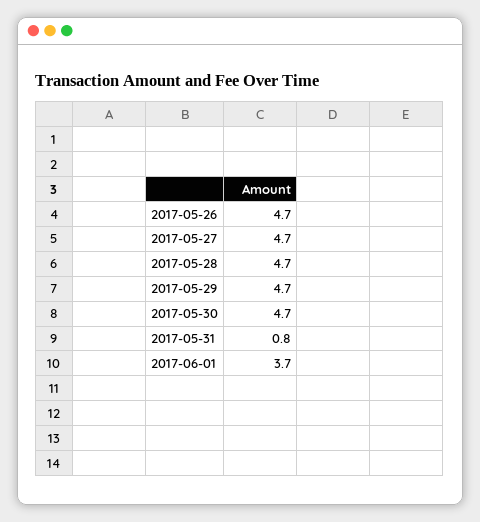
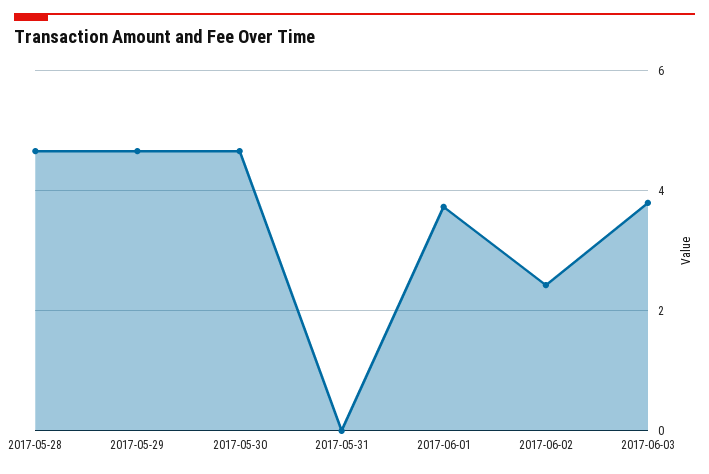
2017-05-26: 4.7 -> none
2017-05-27: 4.7 -> none
2017-05-31: 0.8 -> 0
2017-06-02: none -> 2.4
2017-06-03: none -> 3.8

